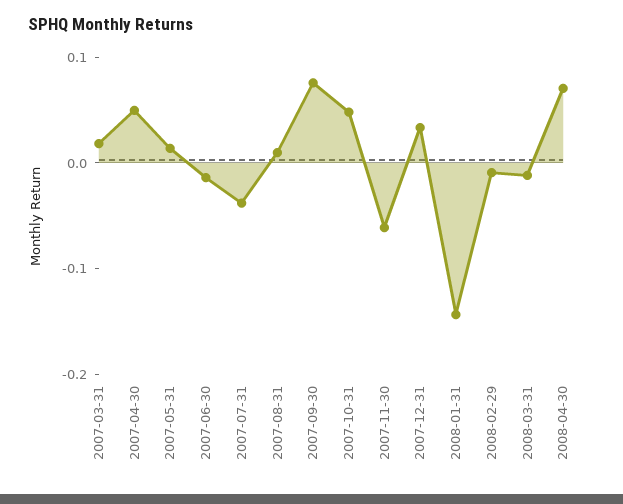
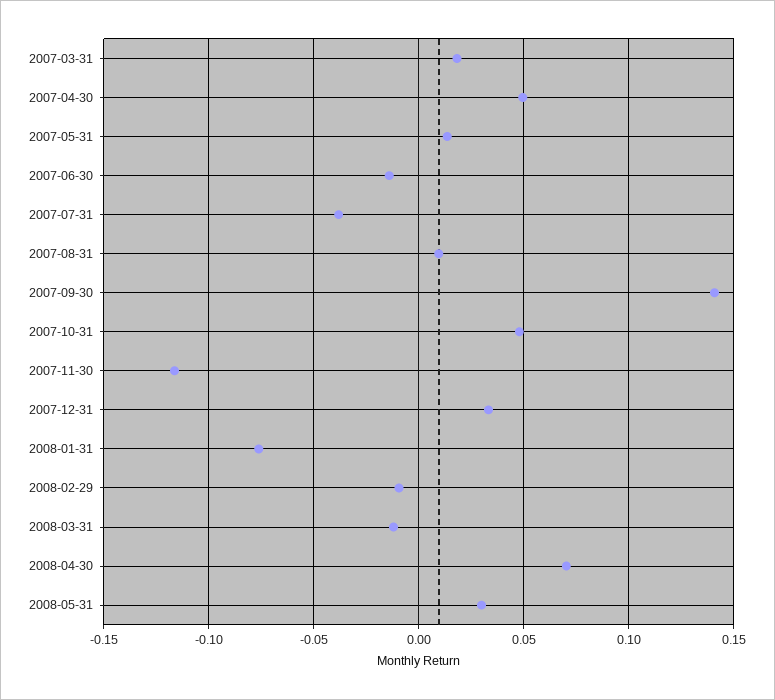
2007-09-30: 0.08 -> 0.14
2007-11-30: -0.06 -> -0.115
2008-01-31: -0.14 -> -0.075
2008-05-31: none -> 0.03

